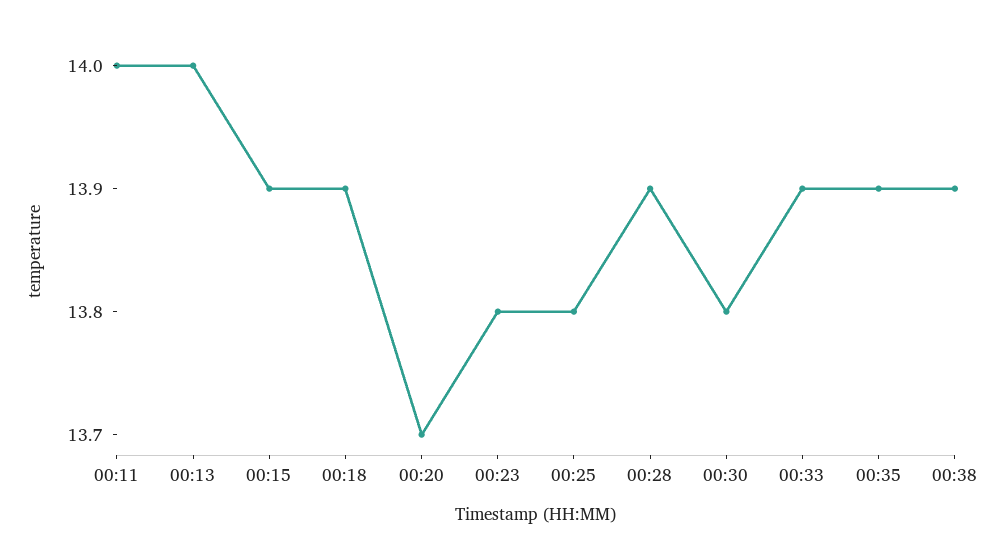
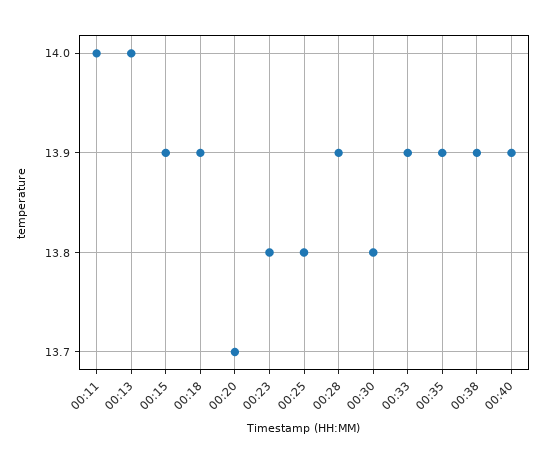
00:40: none -> 13.9

